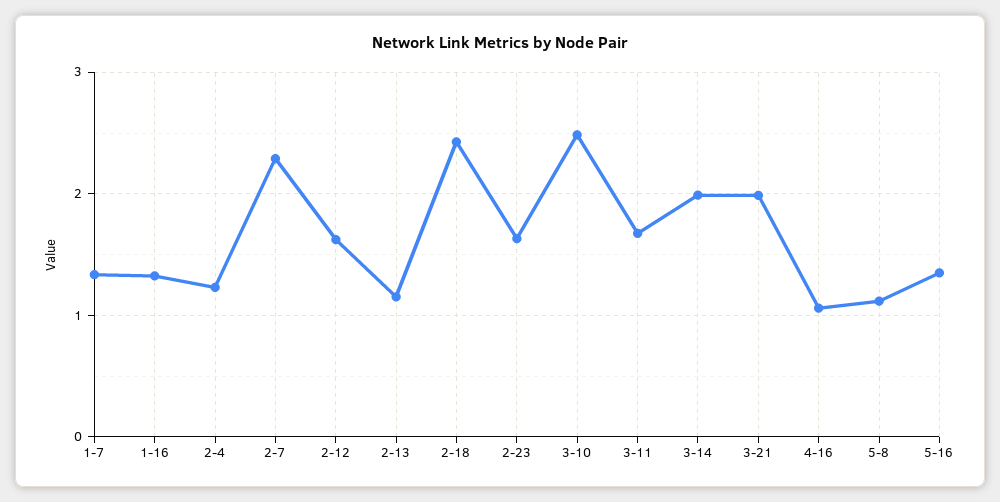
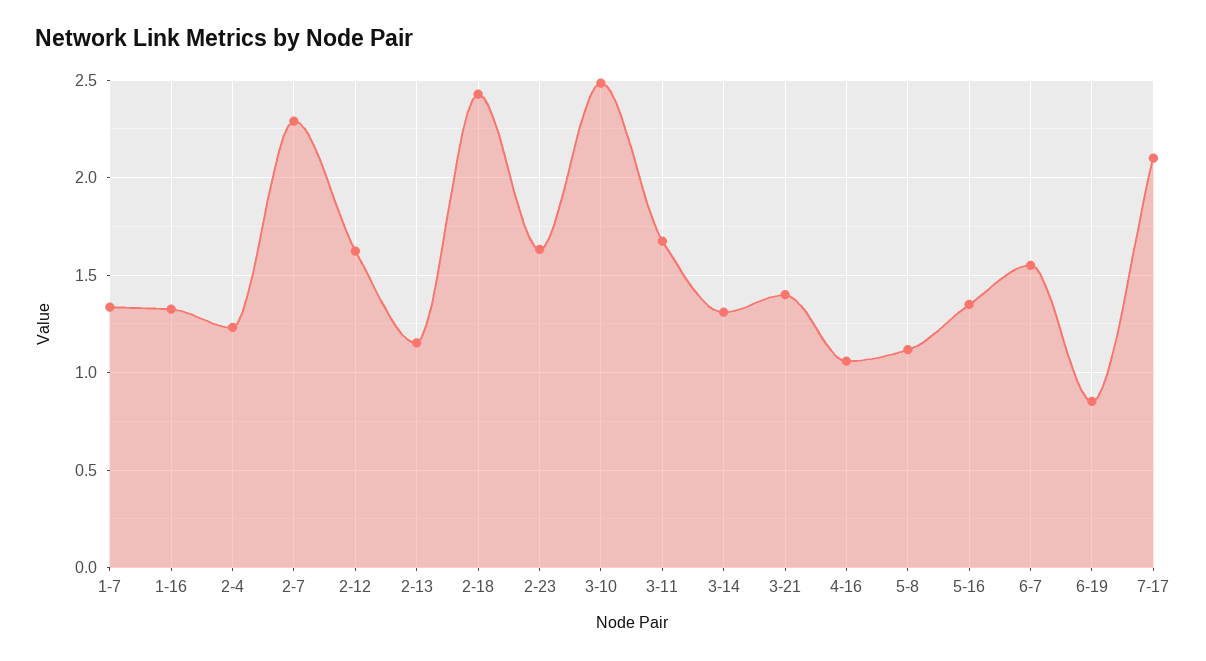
3-14: 2 -> 1.3
3-21: 2 -> 1.4
6-7: none -> 1.55
6-19: none -> 0.85
7-17: none -> 2.1

